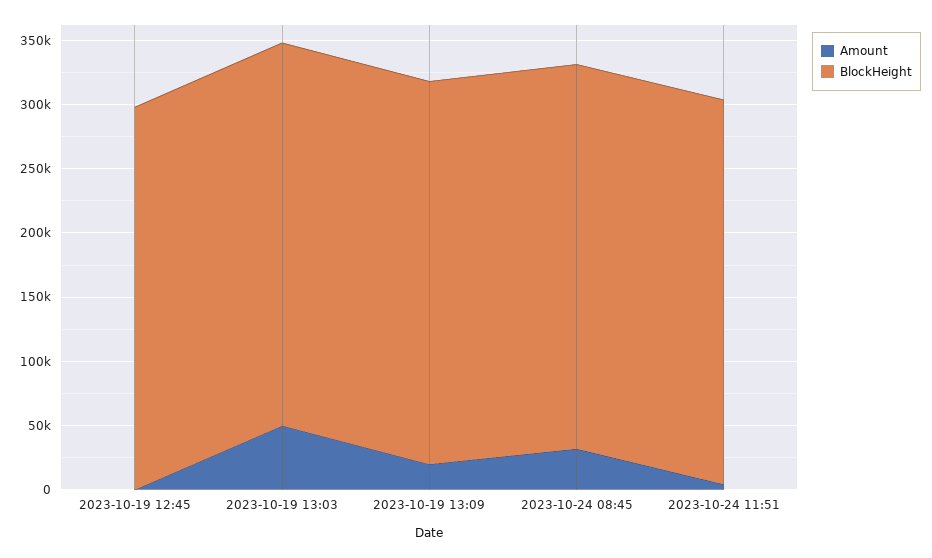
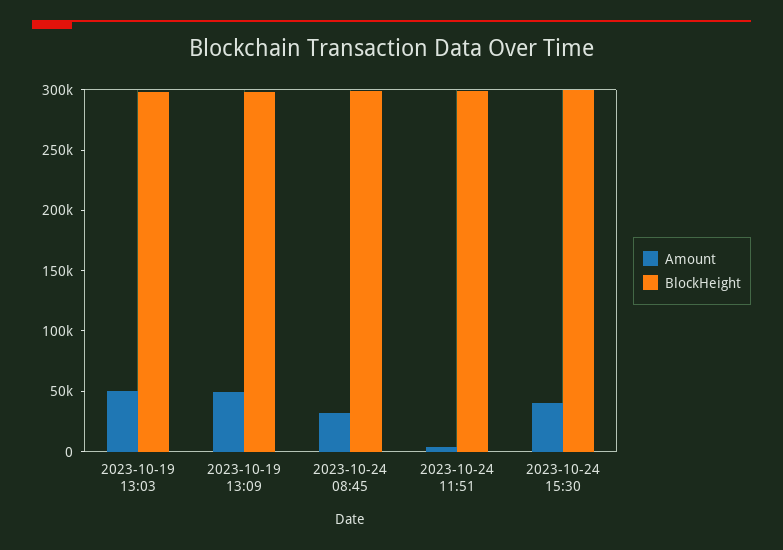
Amount, 2023-10-19 12:45: 0 -> none
BlockHeight, 2023-10-19 12:45: 300000 -> none
Amount, 2023-10-19 13:09: 20000 -> 50000
Amount, 2023-10-24 15:30: none -> 40000
BlockHeight, 2023-10-24 15:30: none -> 300000

